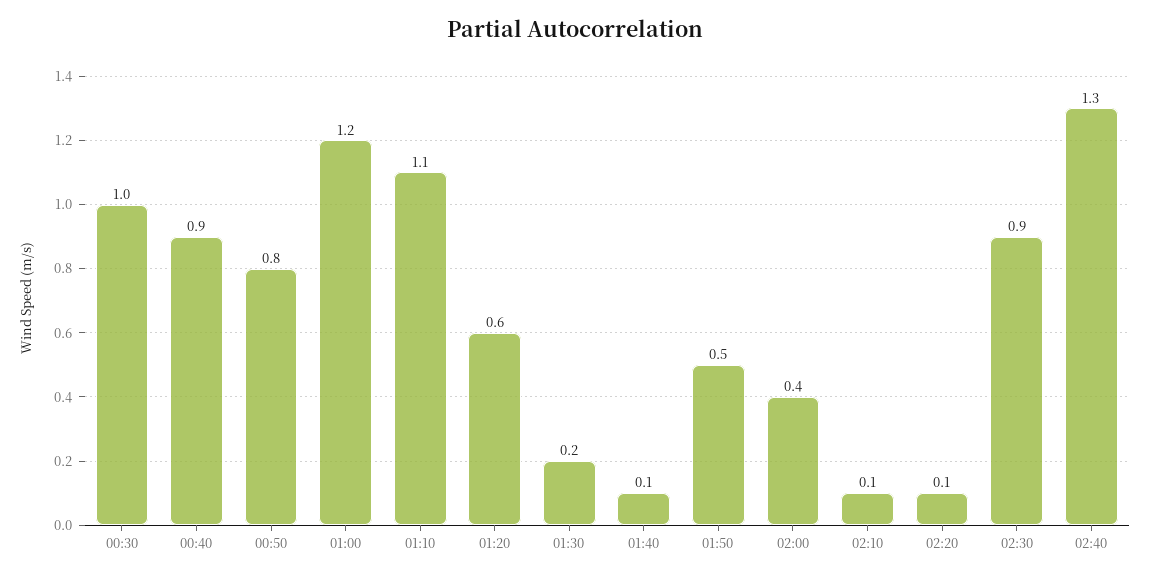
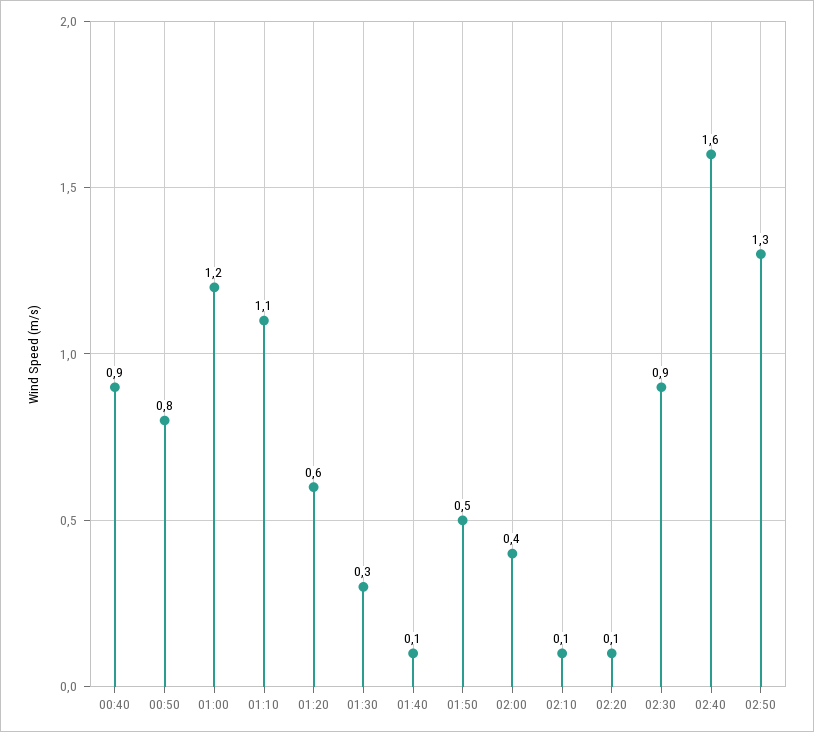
00:30: 1 -> none
01:30: 0.2 -> 0.3
02:40: 1.3 -> 1.6
02:50: none -> 1.3

